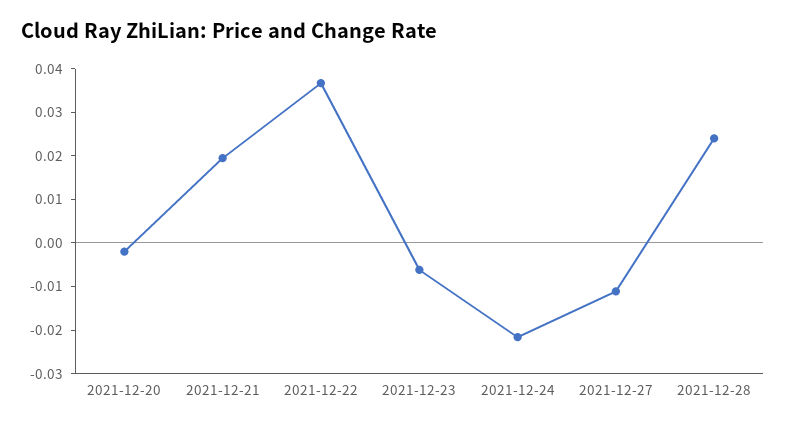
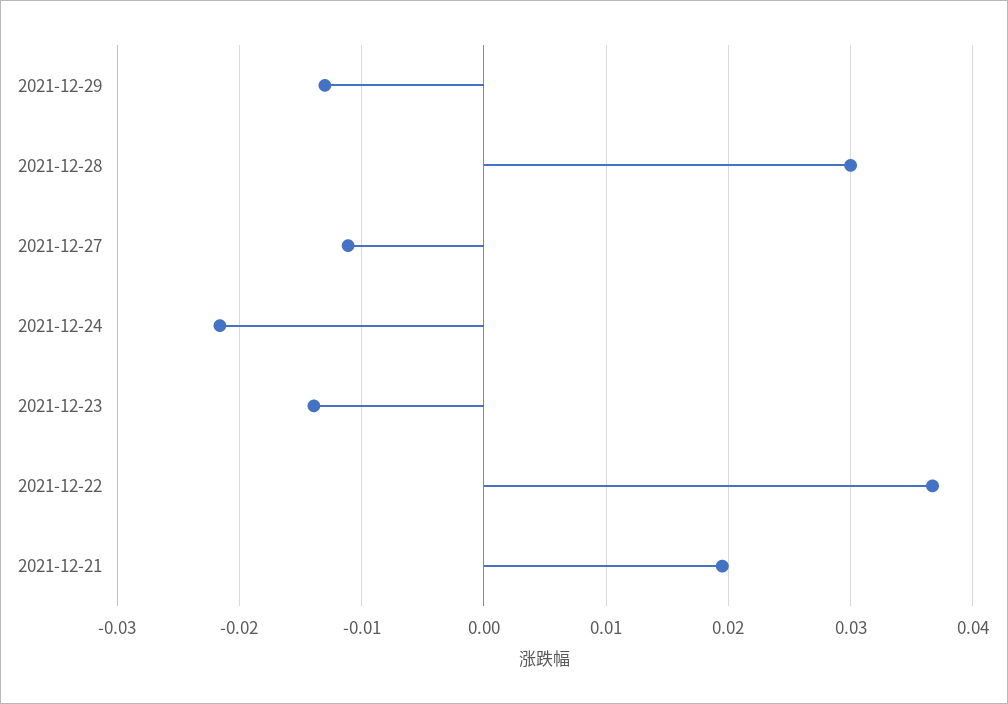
2021-12-20: -0.002 -> none
2021-12-23: -0.006 -> -0.014
2021-12-28: 0.024 -> 0.03
2021-12-29: none -> -0.013

